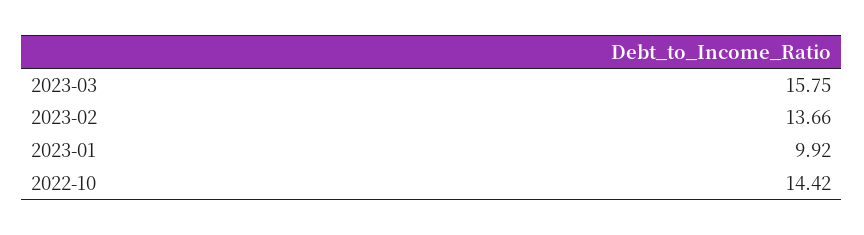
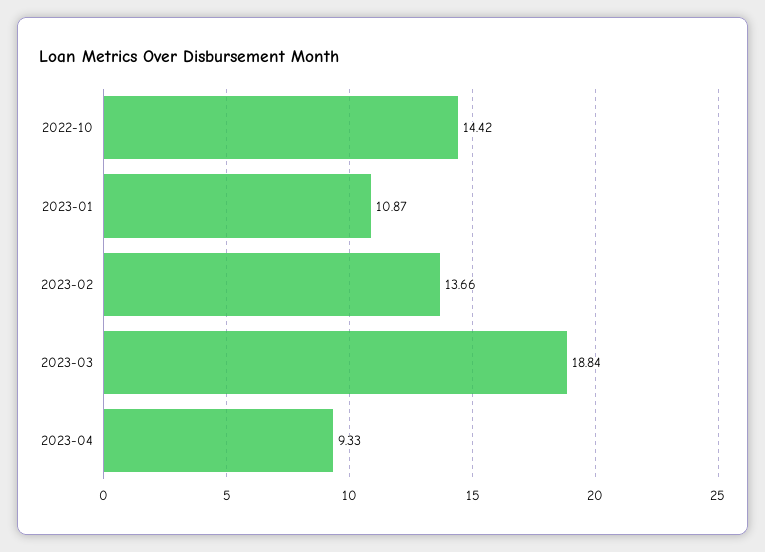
2023-03: 15.75 -> 18.84
2023-01: 9.92 -> 10.87
2023-04: none -> 9.33

